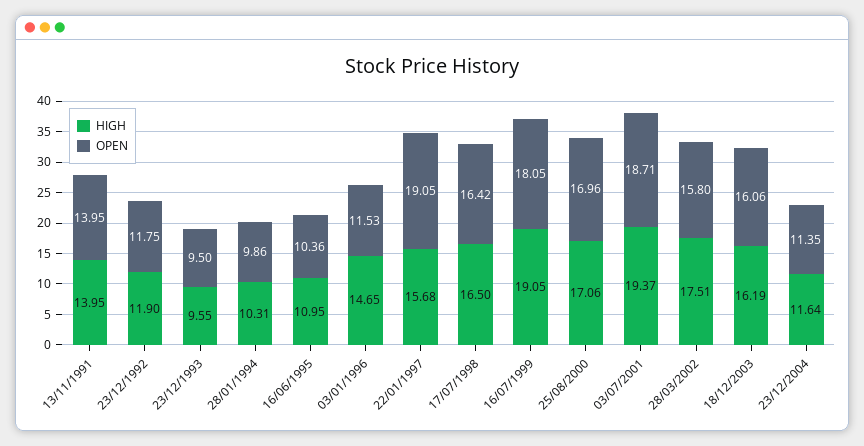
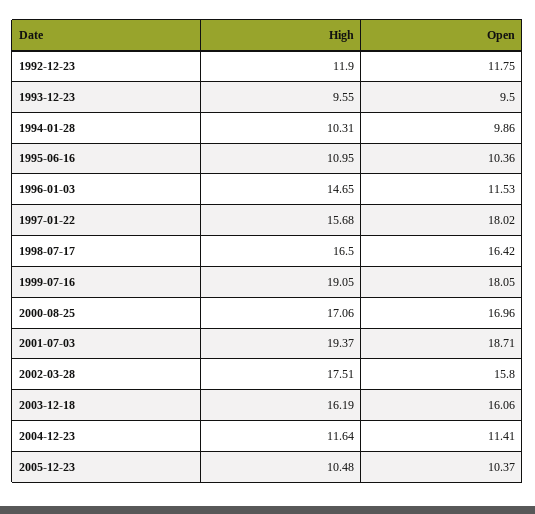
HIGH, 13/11/1991: 13.95 -> none
OPEN, 13/11/1991: 13.95 -> none
OPEN, 22/01/1997: 19.05 -> 18.02
OPEN, 23/12/2004: 11.35 -> 11.41
HIGH, 2005-12-23: none -> 10.48
OPEN, 2005-12-23: none -> 10.37

